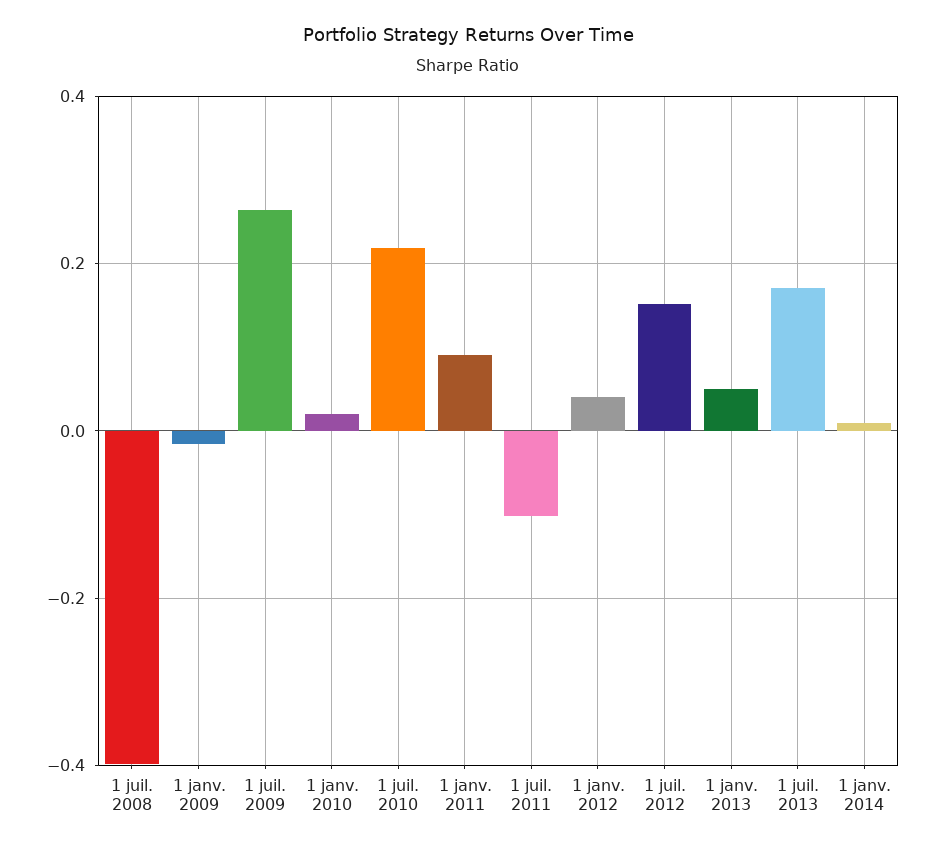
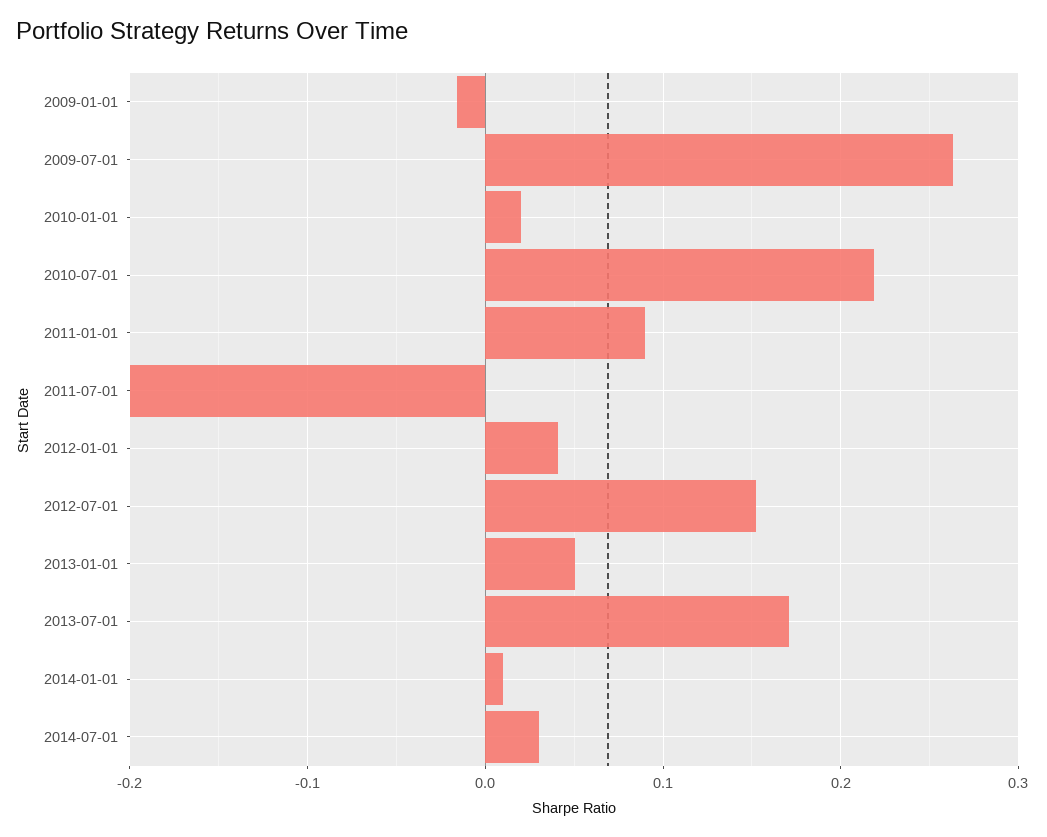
1 juil. 2008: -0.4 -> none
1 juil. 2011: -0.1 -> -0.2
2014-07-01: none -> 0.03

